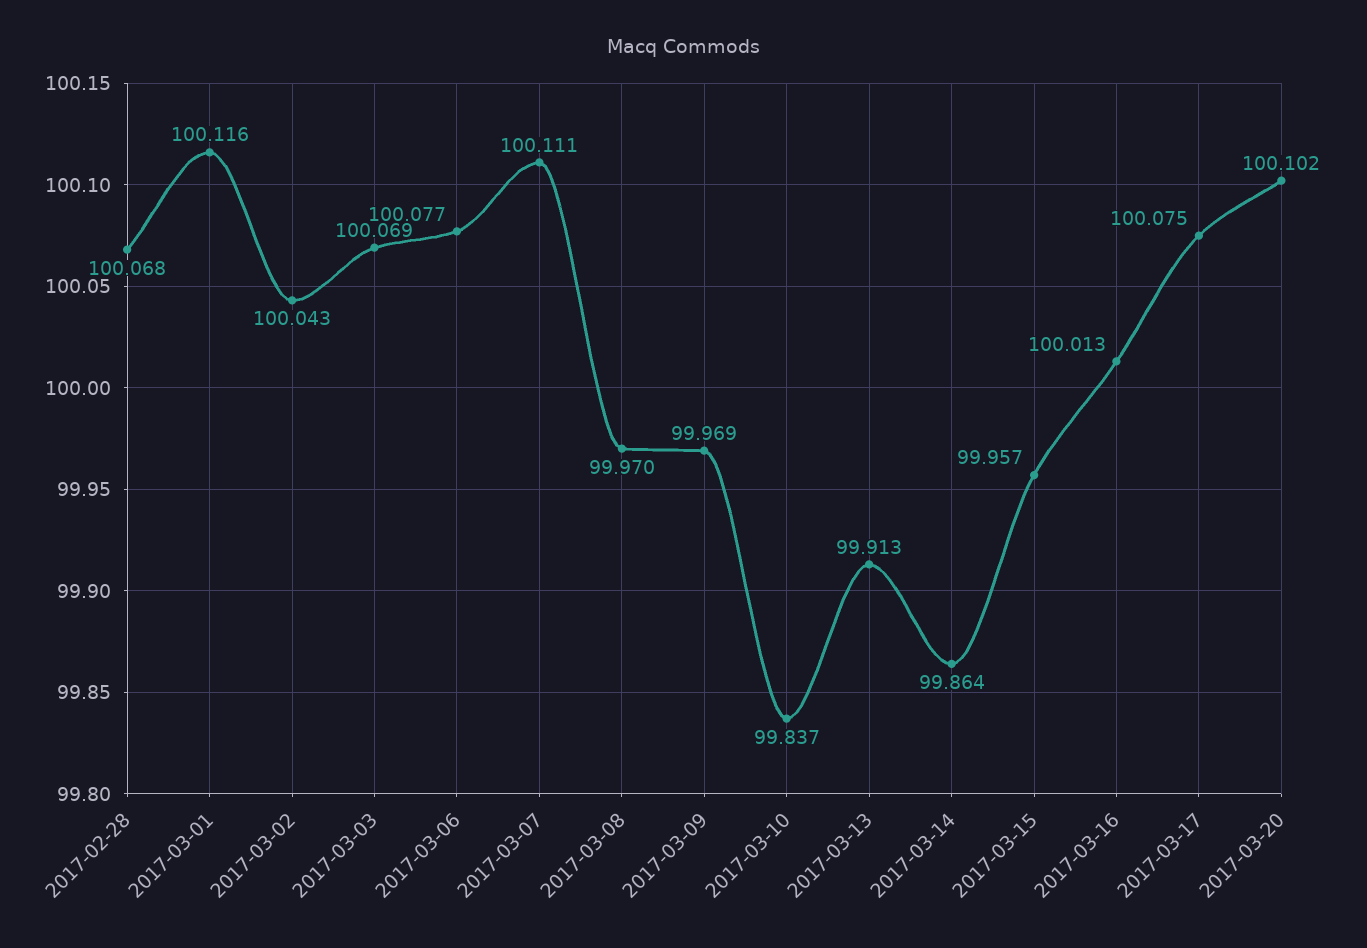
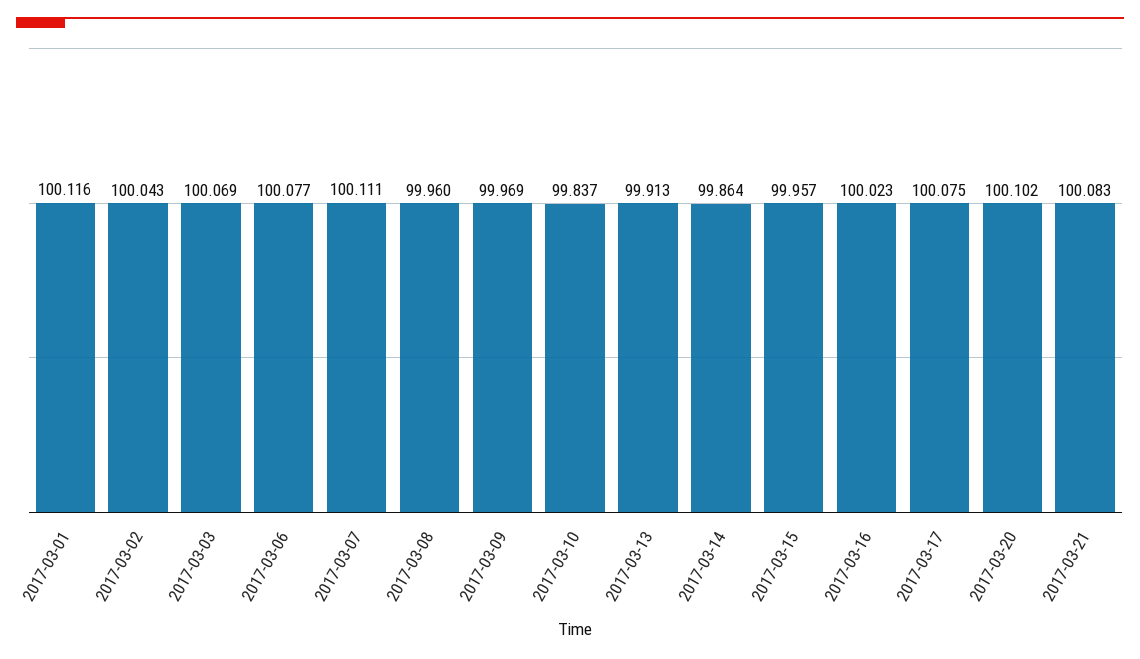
2017-02-28: 100.068 -> none
2017-03-08: 99.97 -> 99.96
2017-03-16: 100.013 -> 100.023
2017-03-21: none -> 100.083

